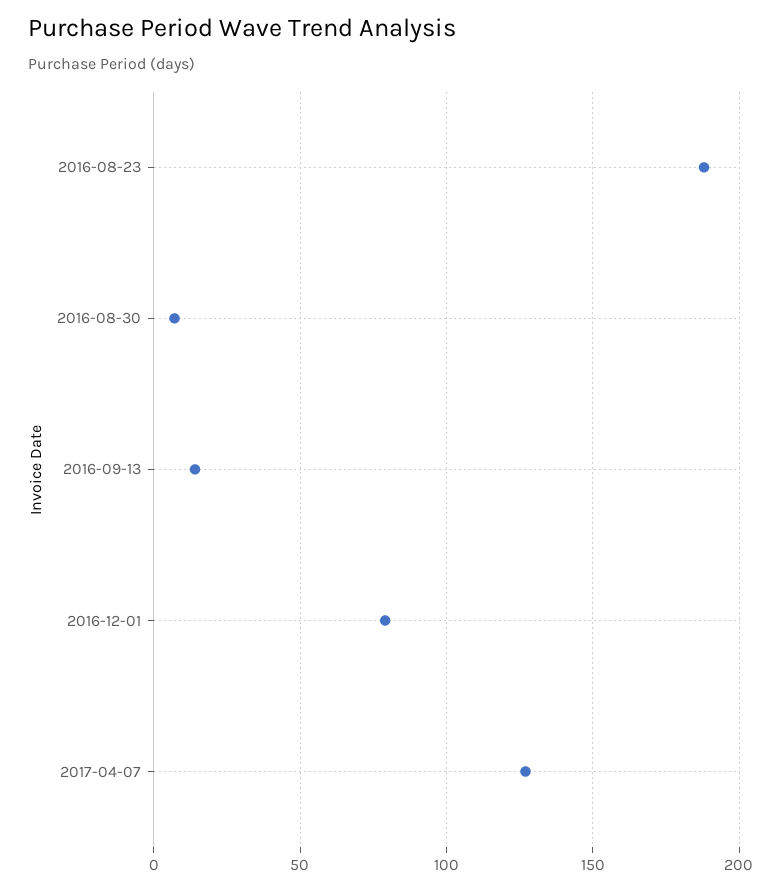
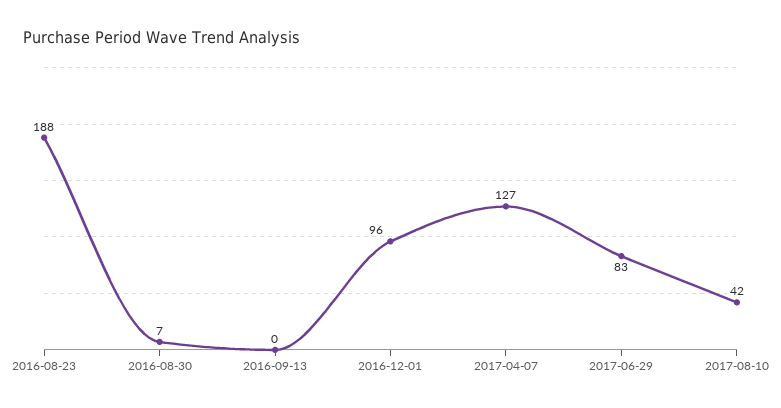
2016-09-13: 15 -> 0
2016-12-01: 80 -> 96
2017-06-29: none -> 83
2017-08-10: none -> 42

